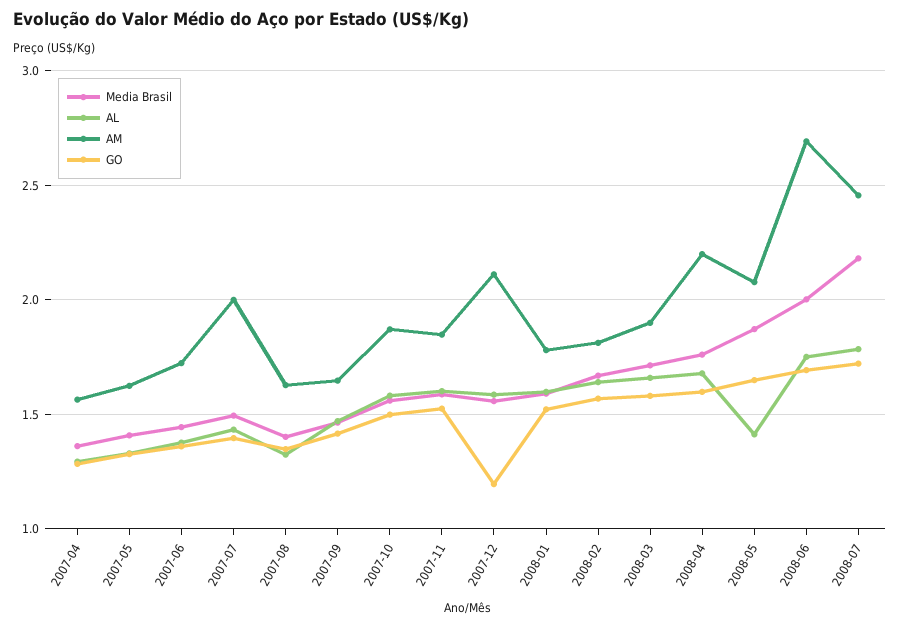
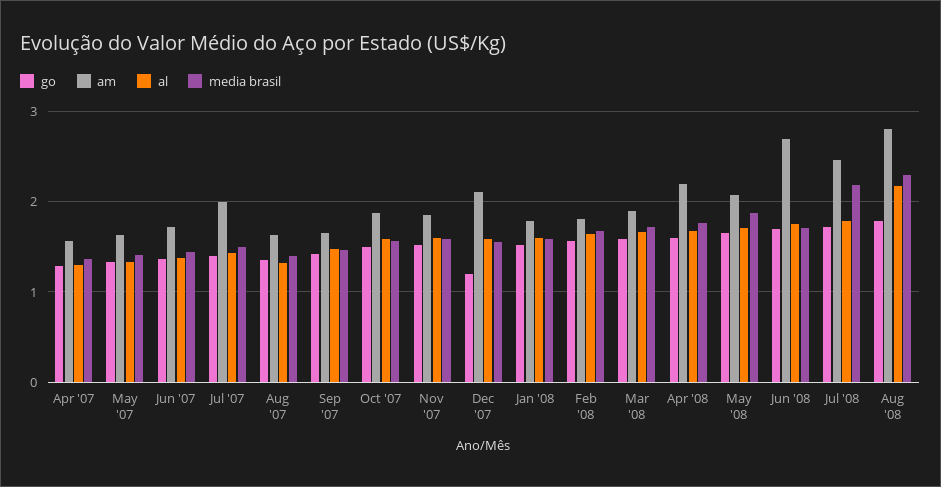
AL, 2008-05: 1.4 -> 1.7
Media Brasil, 2008-06: 2 -> 1.7
GO, Aug '08: none -> 1.8
AM, Aug '08: none -> 2.8
AL, Aug '08: none -> 2.2
Media Brasil, Aug '08: none -> 2.3

